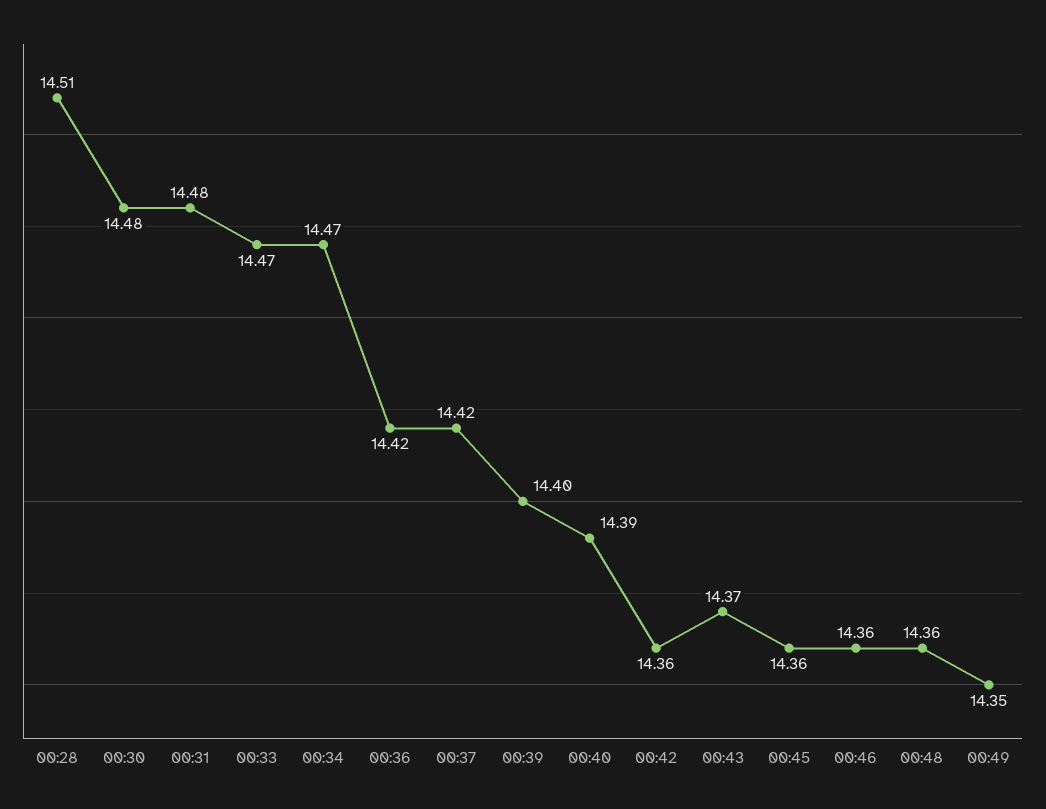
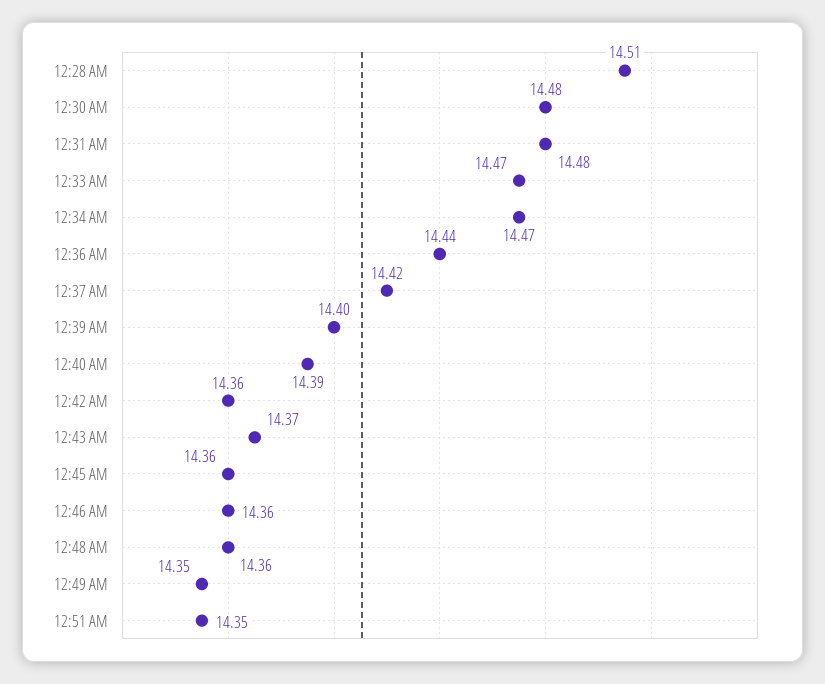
00:36: 14.42 -> 14.44
12:51 AM: none -> 14.35

